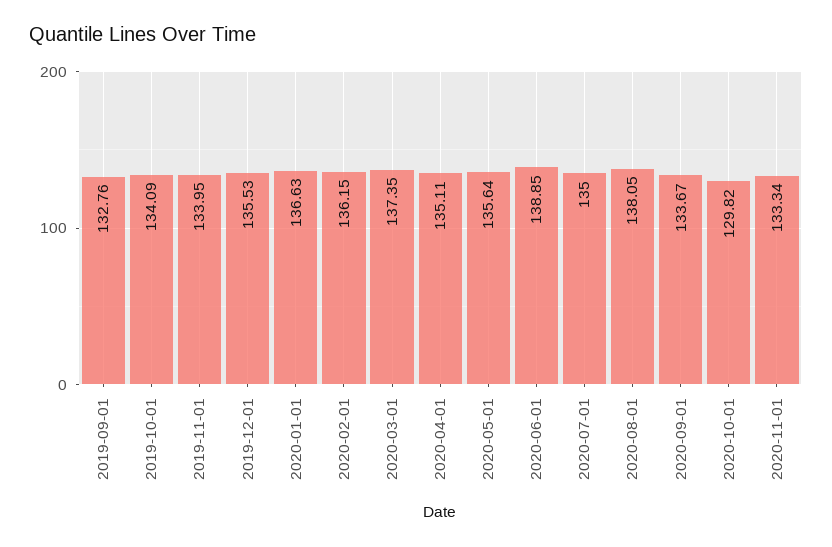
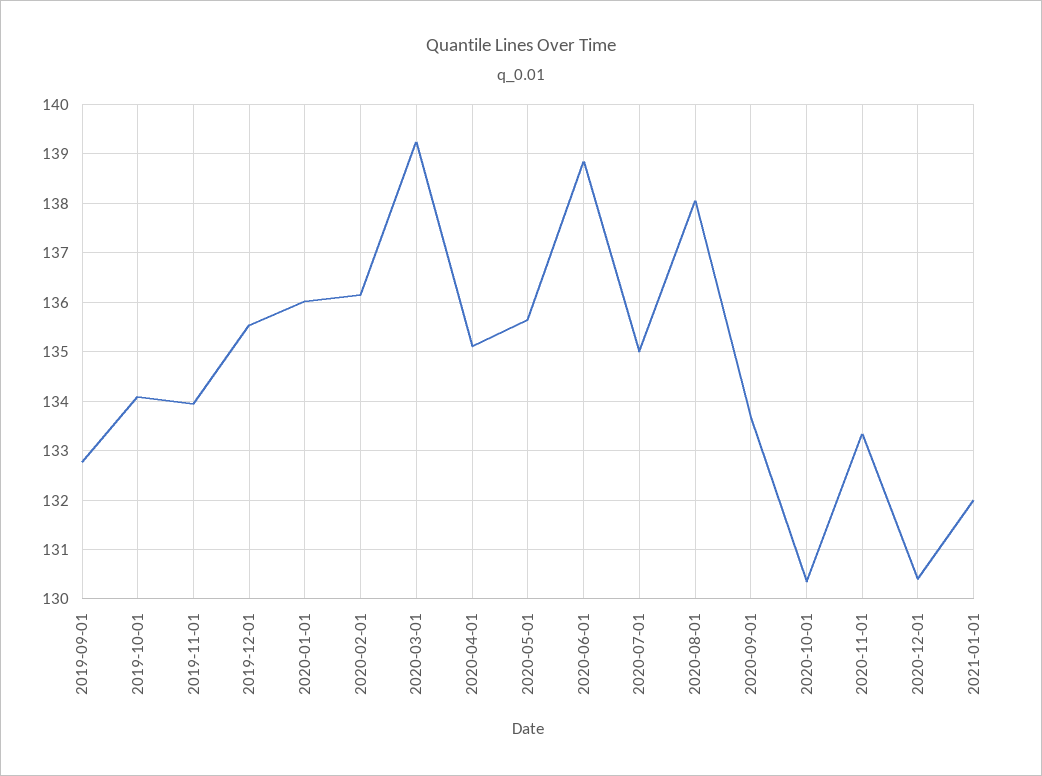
2020-01-01: 136.63 -> 136
2020-03-01: 137.35 -> 139.2
2020-10-01: 129.82 -> 130.4
2020-12-01: none -> 130.4
2021-01-01: none -> 132

